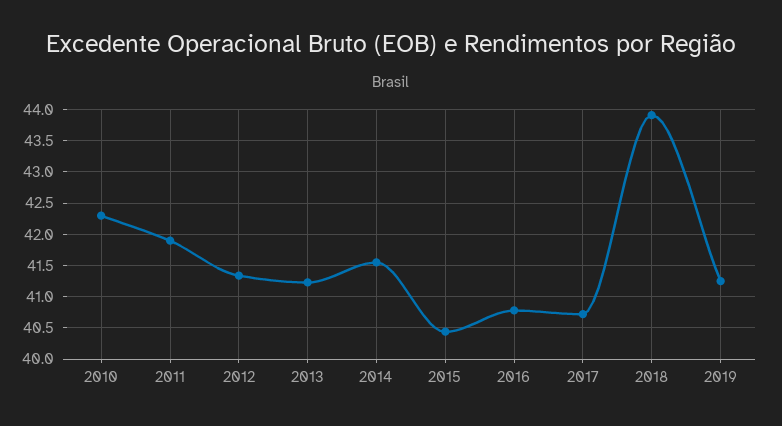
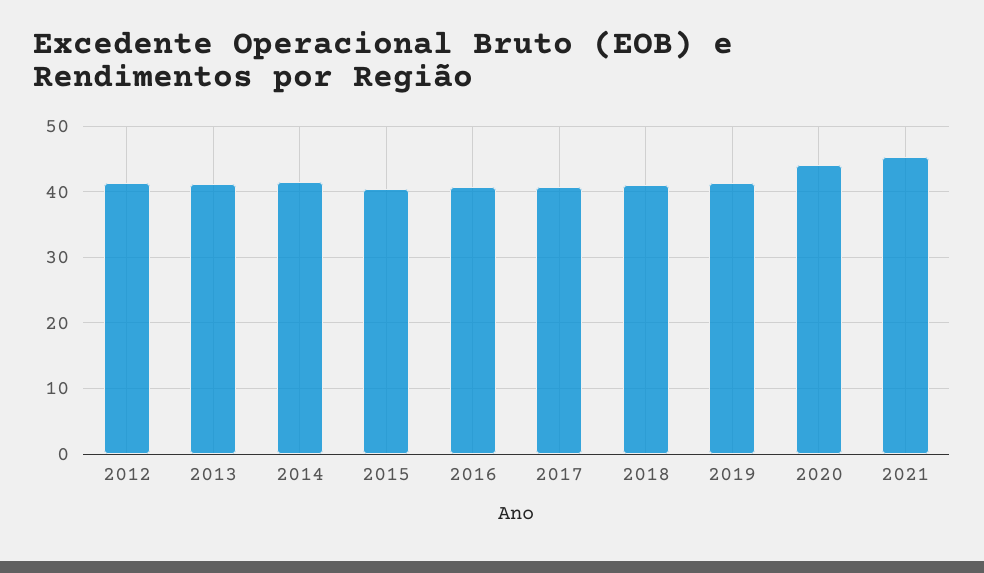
2010: 42.3 -> none
2011: 41.9 -> none
2018: 43.9 -> 41
2020: none -> 44
2021: none -> 45

